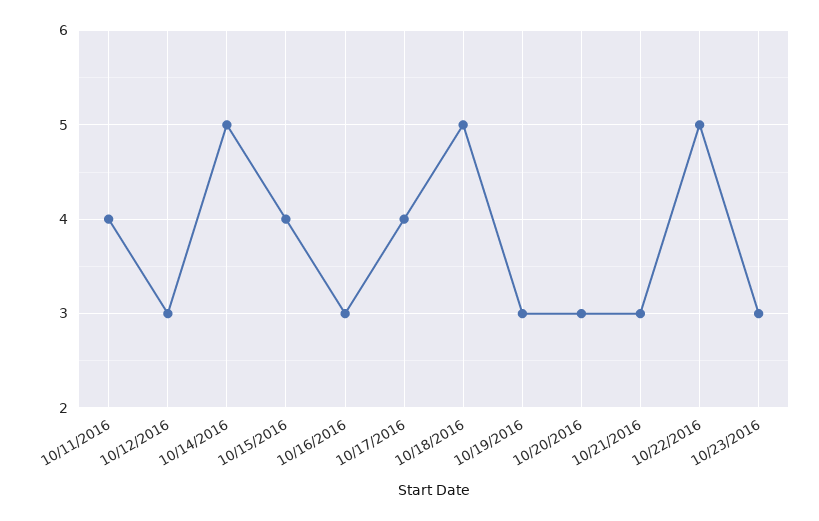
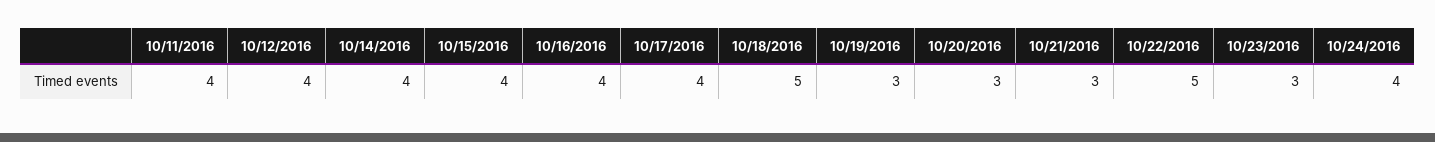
10/12/2016: 3 -> 4
10/14/2016: 5 -> 4
10/16/2016: 3 -> 4
10/24/2016: none -> 4

